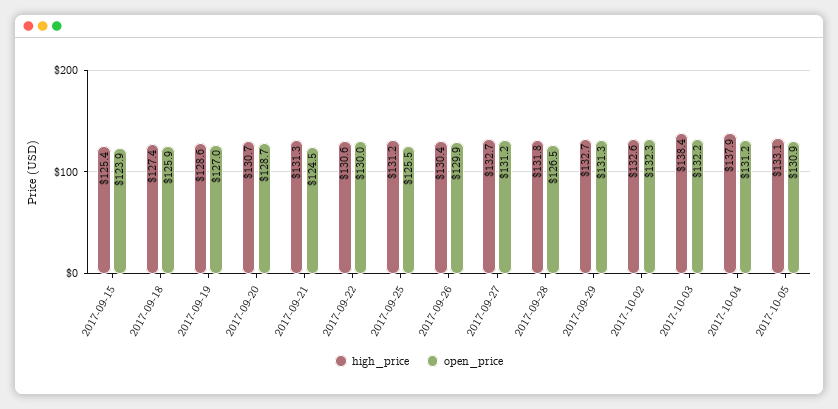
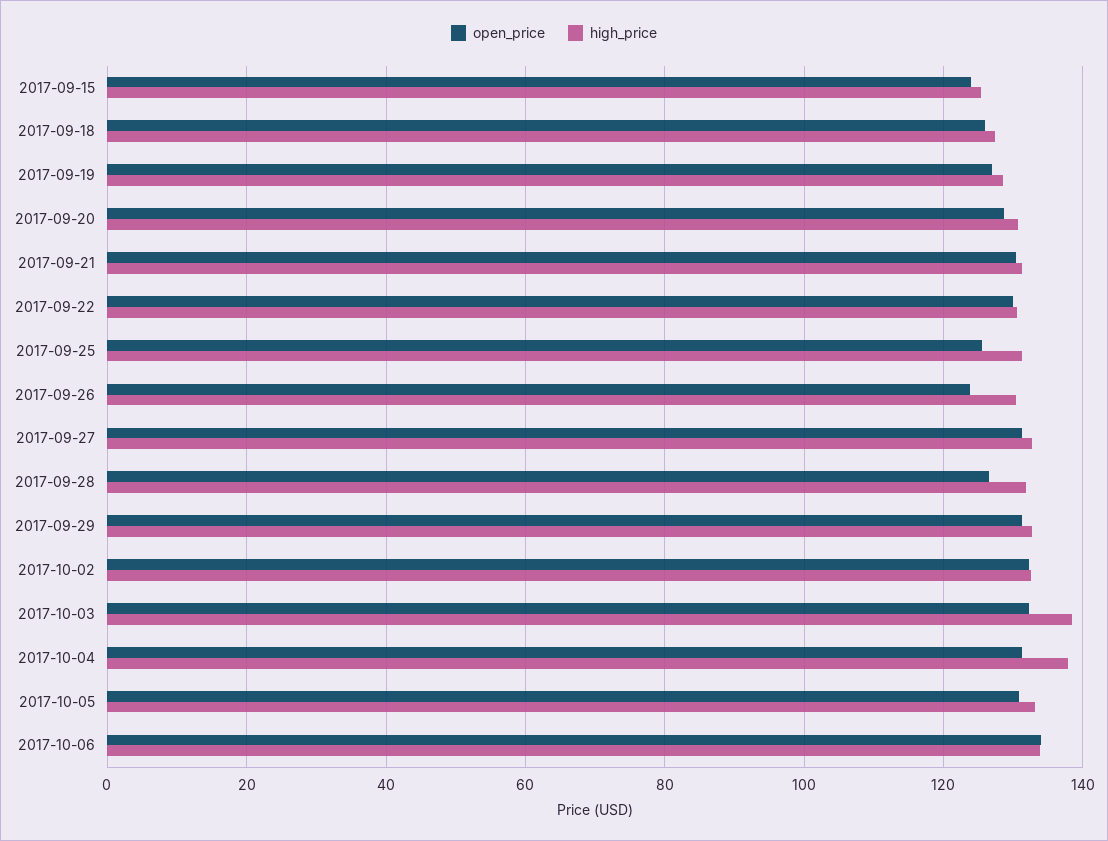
open_price, 2017-09-21: 124.5 -> 130
open_price, 2017-09-26: 129.9 -> 124
open_price, 2017-10-06: none -> 134
high_price, 2017-10-06: none -> 134

